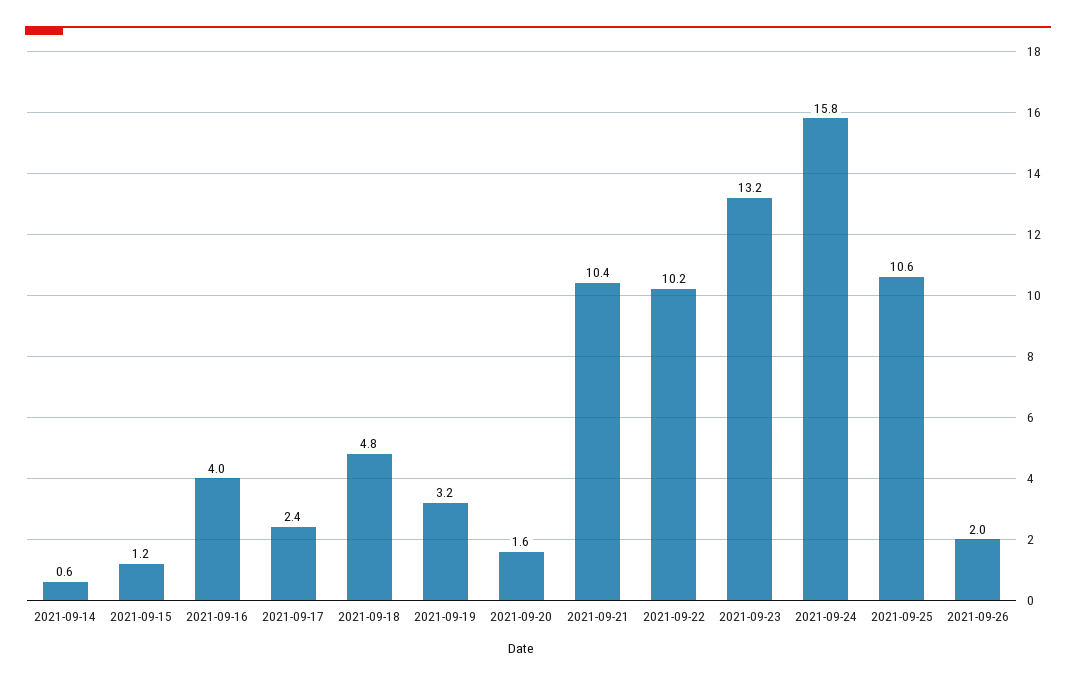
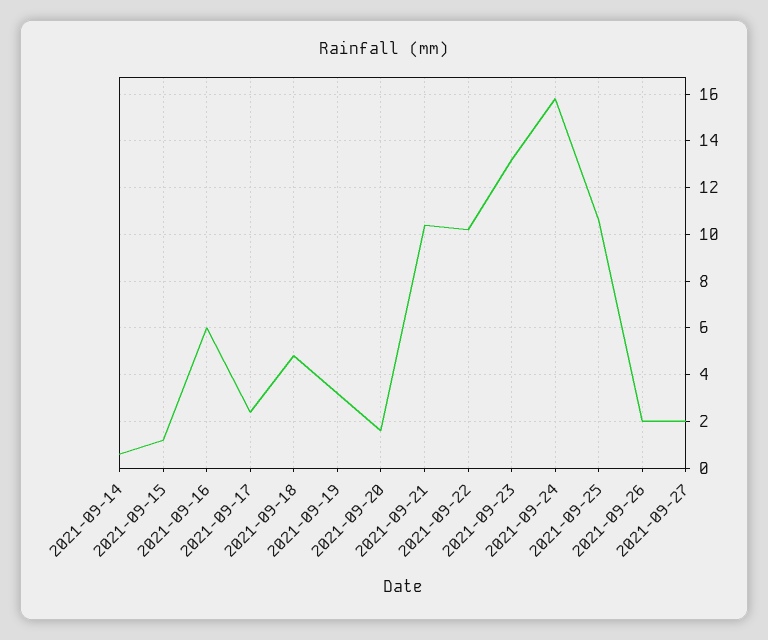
2021-09-16: 4 -> 6
2021-09-27: none -> 2

